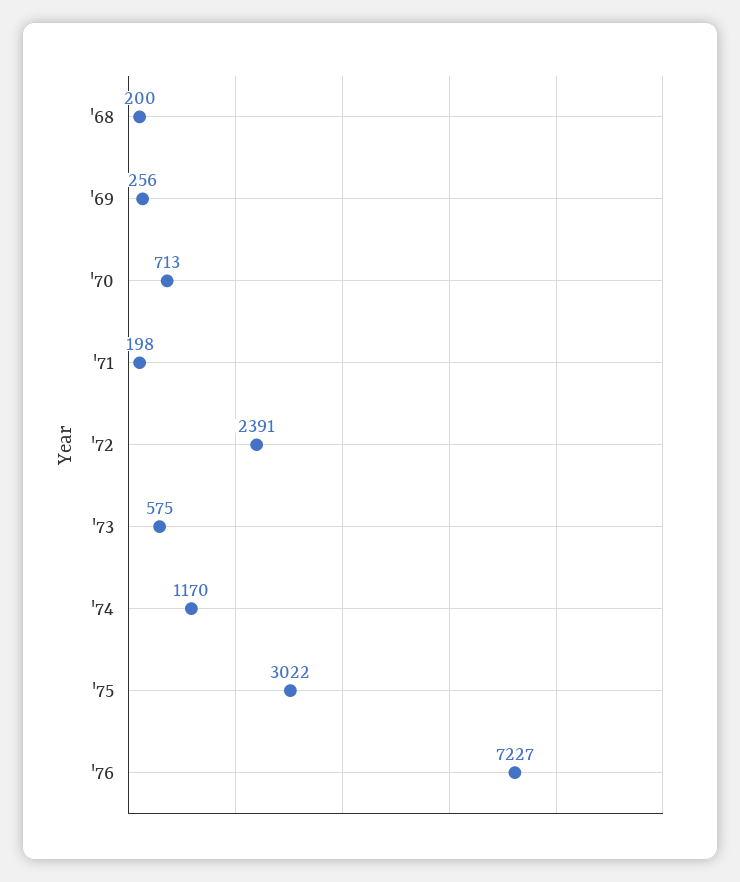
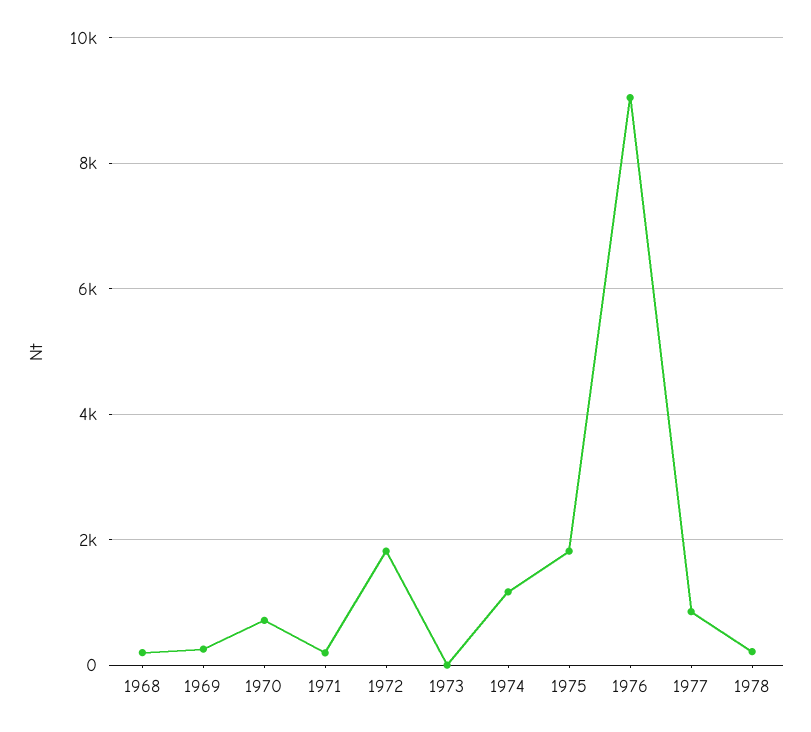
'72: 2391 -> 1800
'73: 575 -> 0
'75: 3022 -> 1800
'76: 7227 -> 9000
1977: none -> 800
1978: none -> 200

